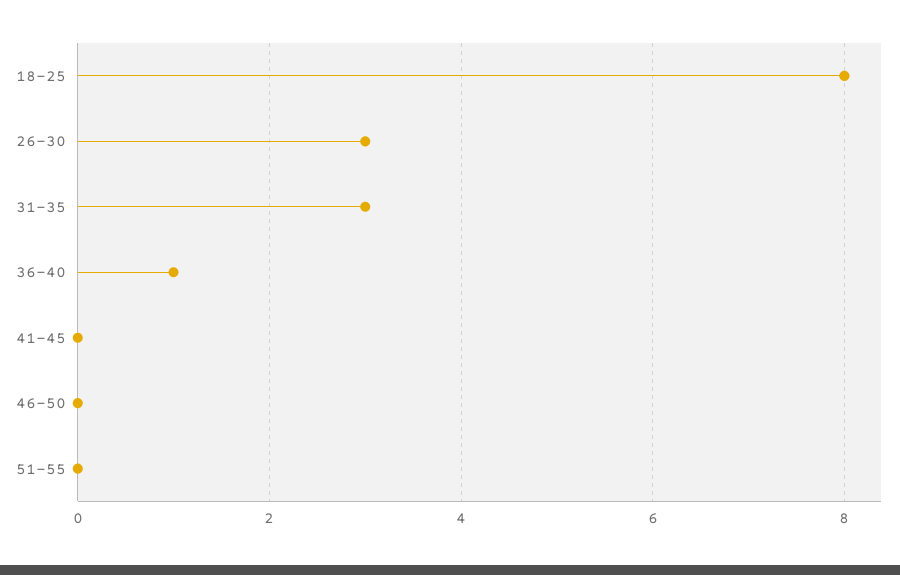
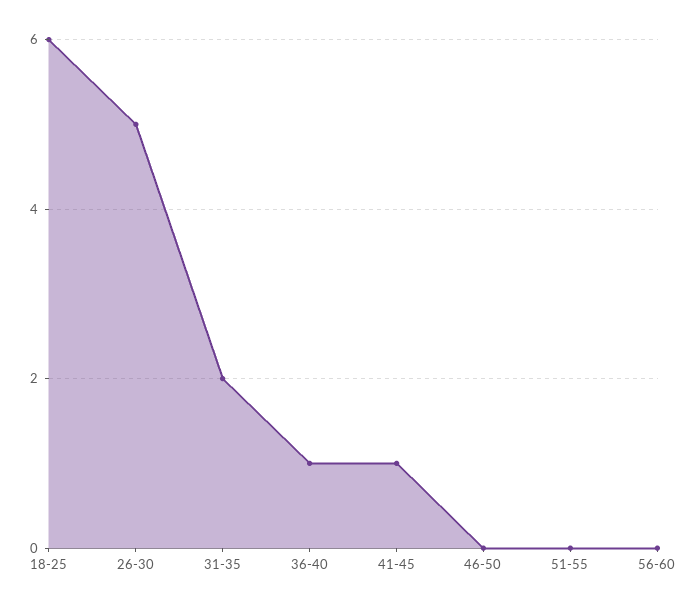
18-25: 8 -> 6
26-30: 3 -> 5
31-35: 3 -> 2
41-45: 0 -> 1
56-60: none -> 0

